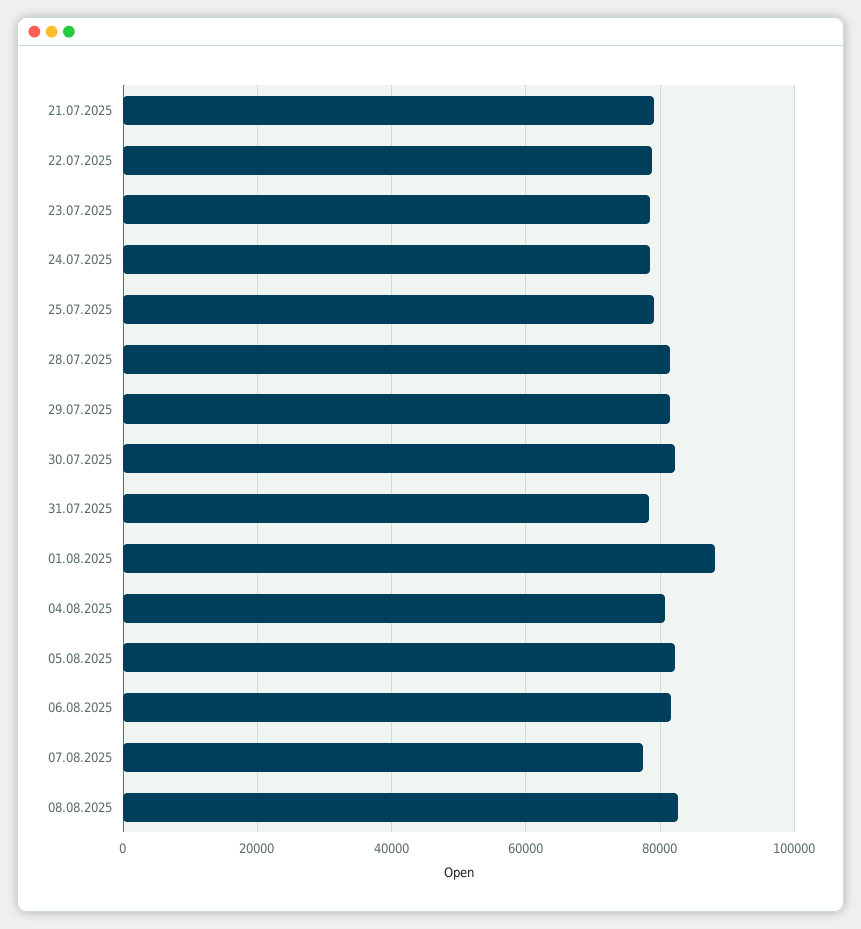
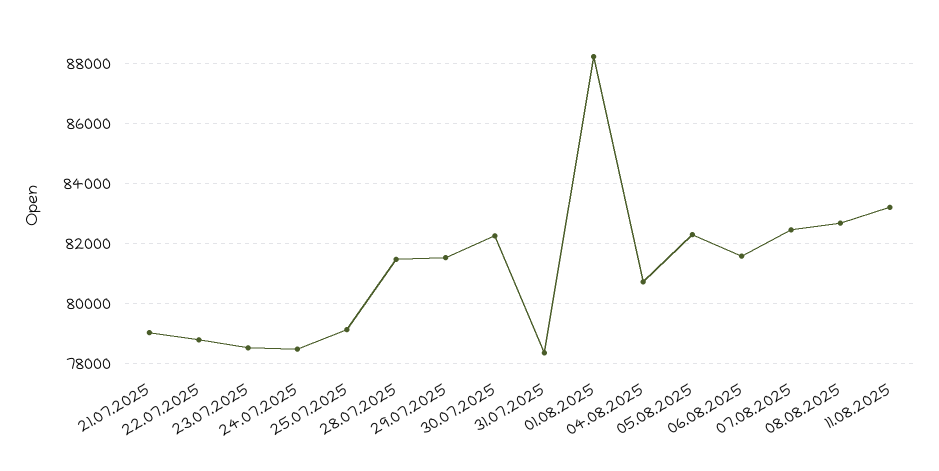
07.08.2025: 78000 -> 82400
11.08.2025: none -> 83200

